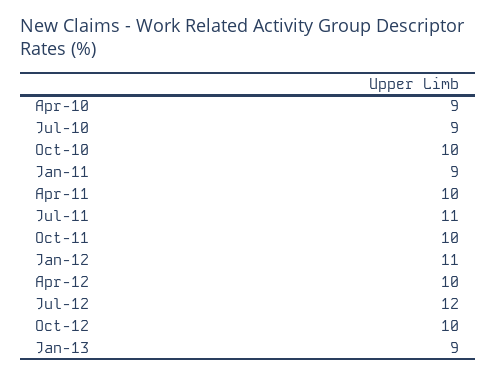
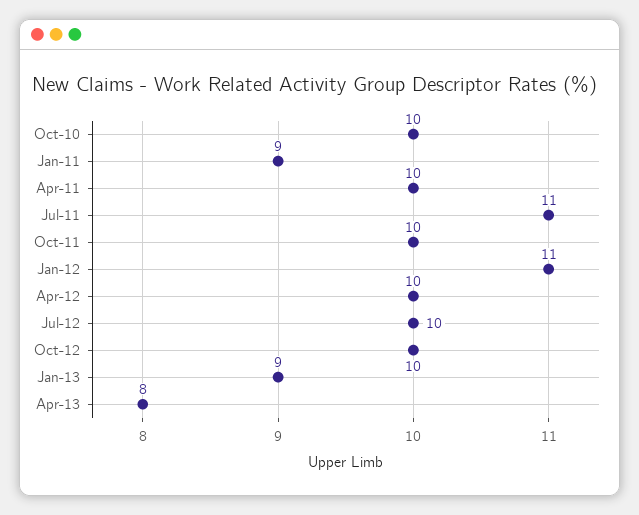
Apr-10: 9 -> none
Jul-10: 9 -> none
Jul-12: 12 -> 10
Apr-13: none -> 8

